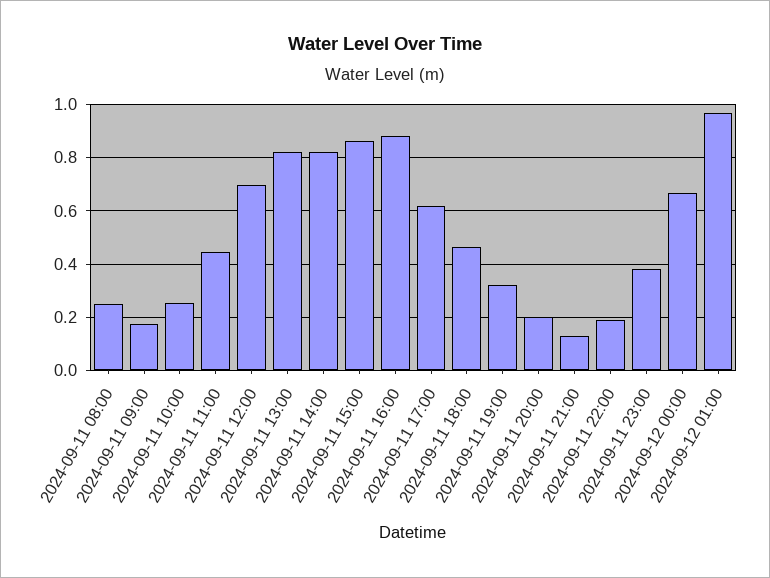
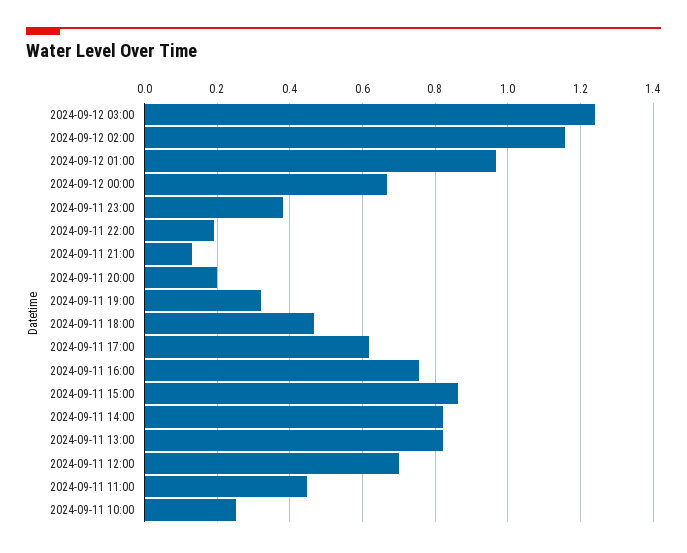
2024-09-11 08:00: 0.25 -> none
2024-09-11 09:00: 0.175 -> none
2024-09-11 16:00: 0.875 -> 0.76
2024-09-12 03:00: none -> 1.24
2024-09-12 02:00: none -> 1.16

